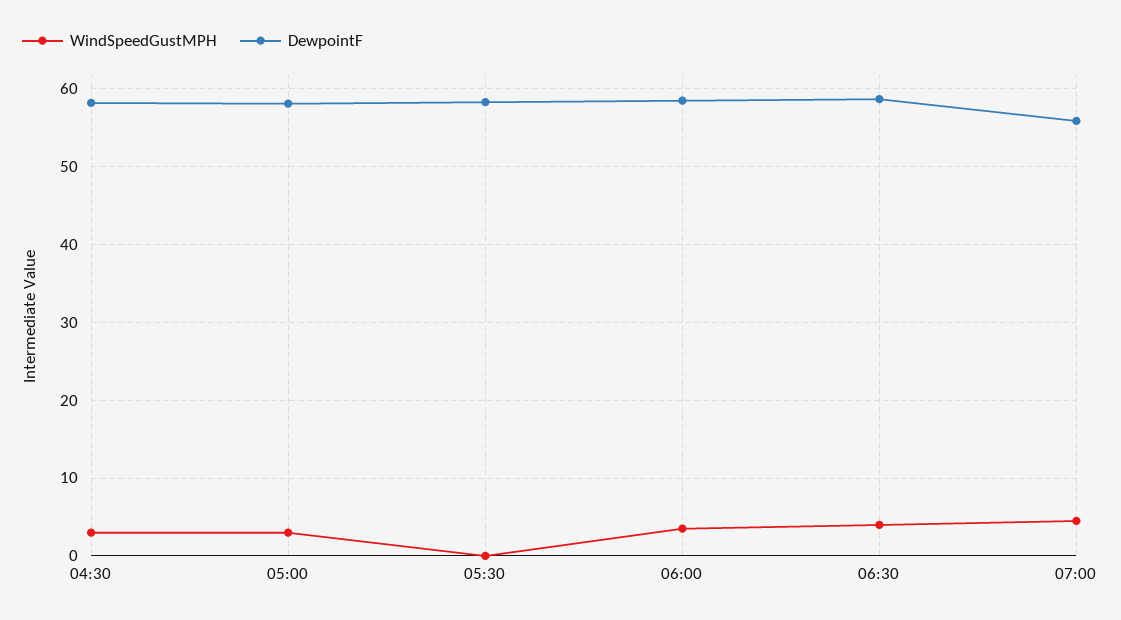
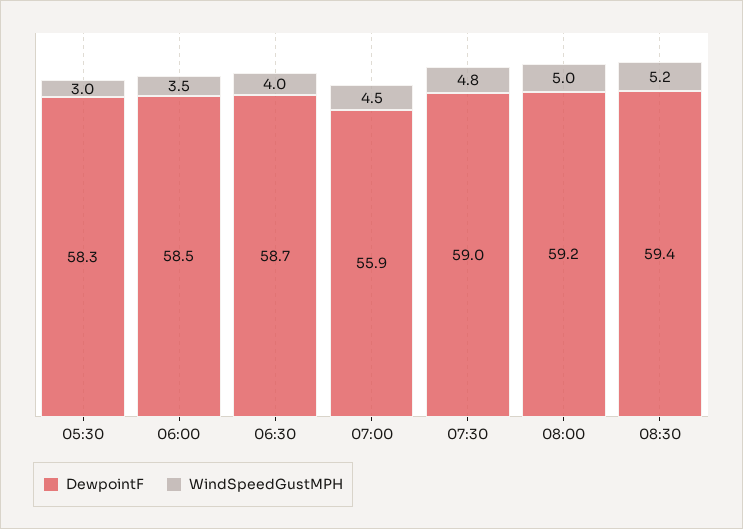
WindSpeedGustMPH, 04:30: 3 -> none
DewpointF, 04:30: 58 -> none
WindSpeedGustMPH, 05:00: 3 -> none
DewpointF, 05:00: 58 -> none
WindSpeedGustMPH, 05:30: 0 -> 3
DewpointF, 07:30: none -> 59
WindSpeedGustMPH, 07:30: none -> 4.8
DewpointF, 08:00: none -> 59.2
WindSpeedGustMPH, 08:00: none -> 5
DewpointF, 08:30: none -> 59.4
WindSpeedGustMPH, 08:30: none -> 5.2

